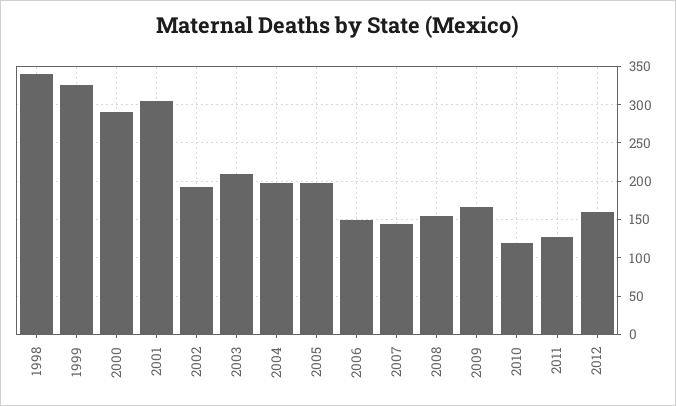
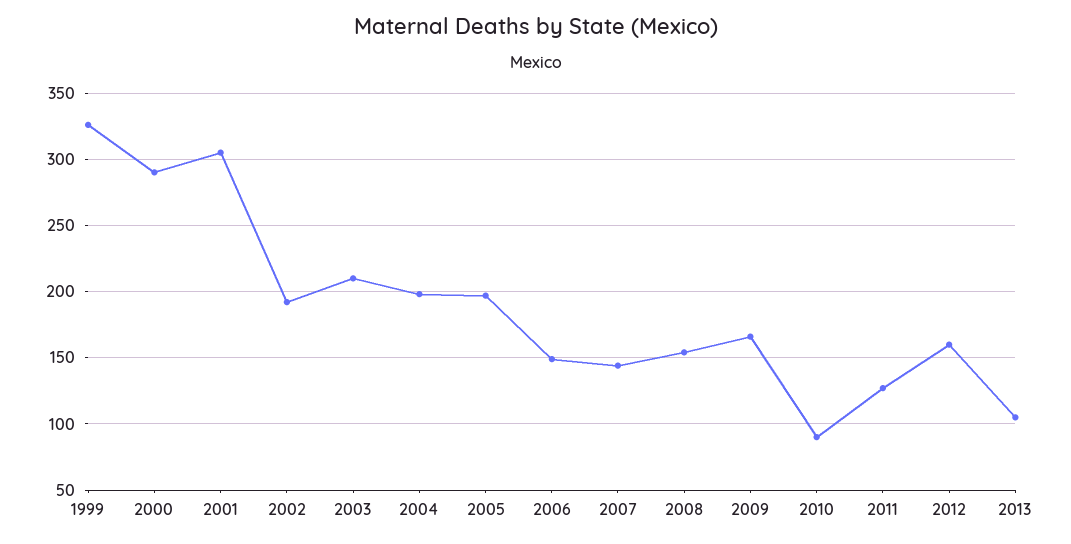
1998: 340 -> none
2010: 120 -> 90
2013: none -> 105

